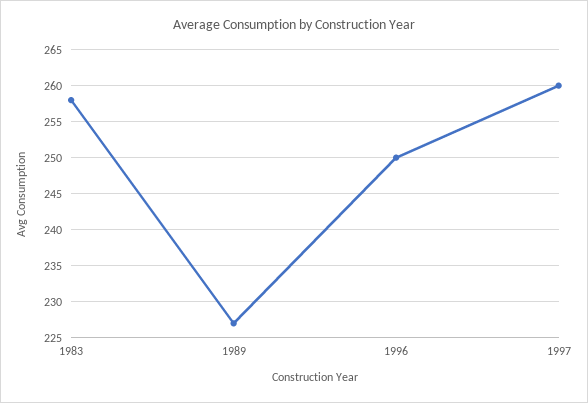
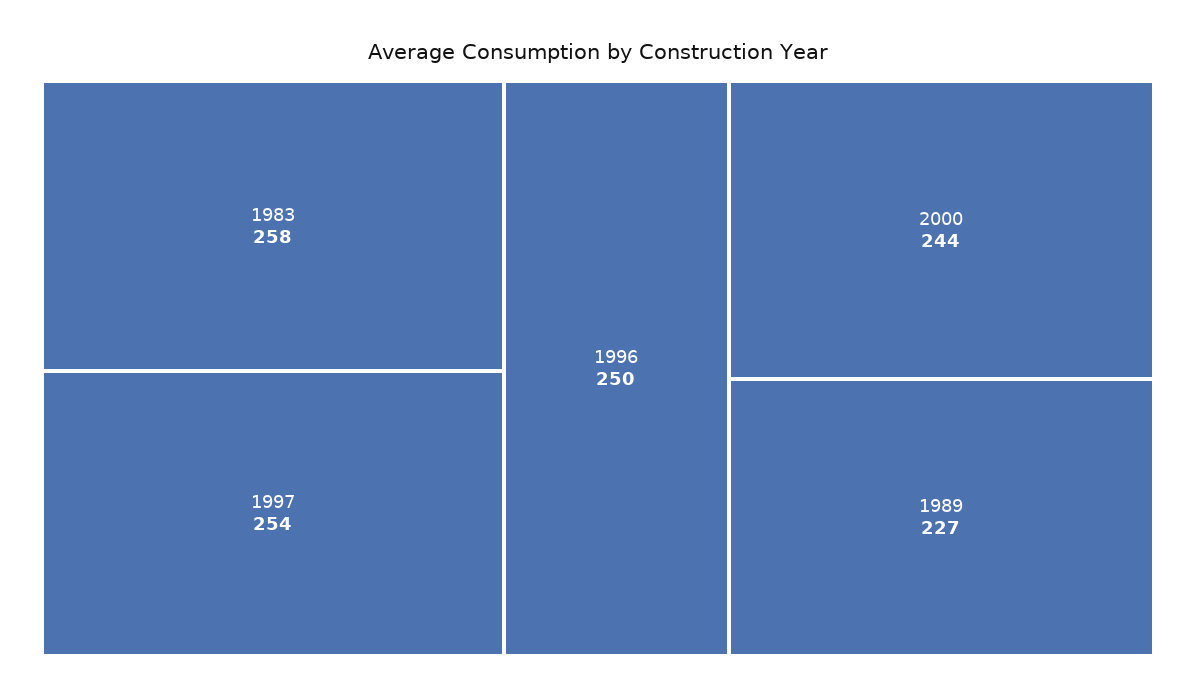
1997: 260 -> 254
2000: none -> 244

